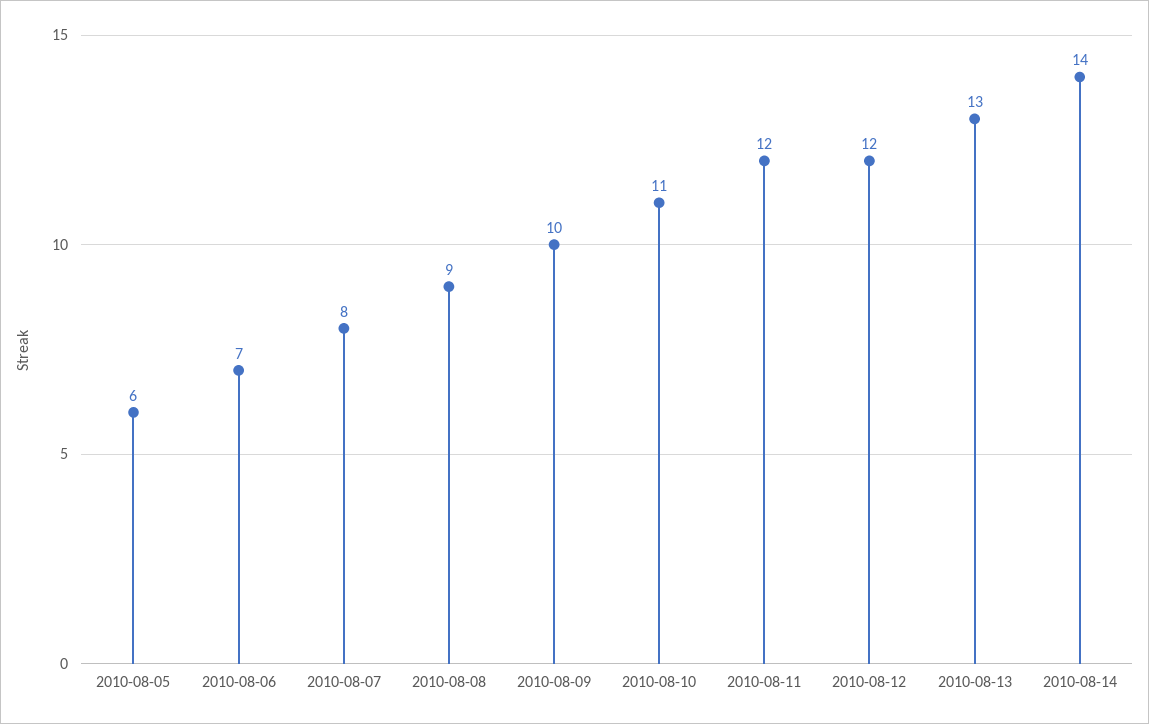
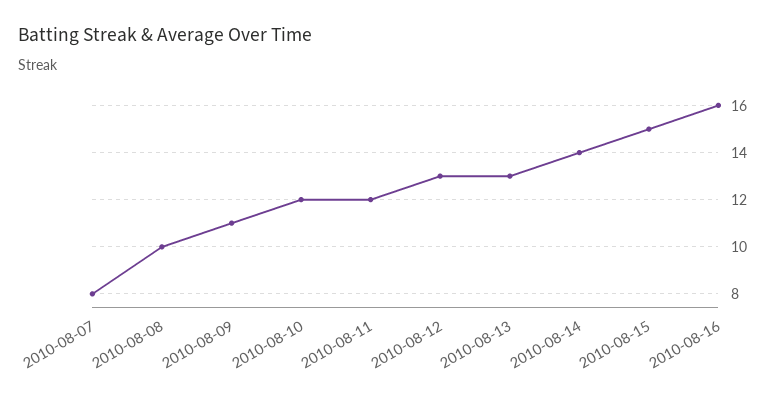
2010-08-05: 6 -> none
2010-08-06: 7 -> none
2010-08-08: 9 -> 10
2010-08-09: 10 -> 11
2010-08-10: 11 -> 12
2010-08-12: 12 -> 13
2010-08-15: none -> 15
2010-08-16: none -> 16

